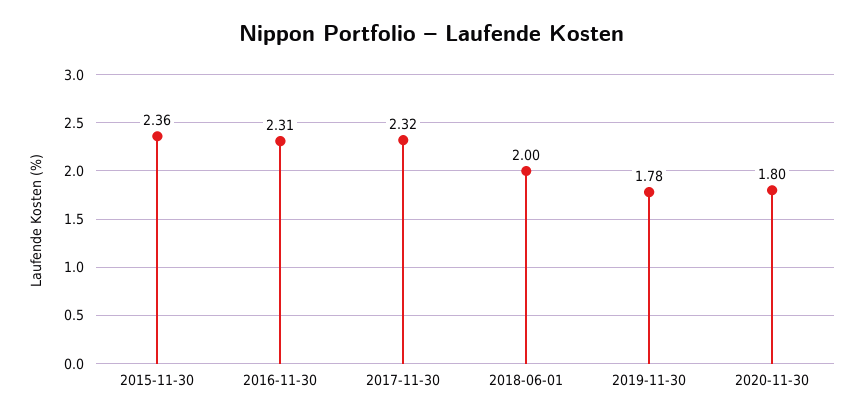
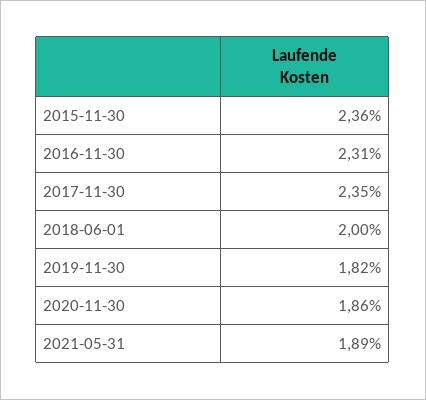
2017-11-30: 2.32 -> 2.35
2019-11-30: 1.78 -> 1.82
2020-11-30: 1.8 -> 1.86
2021-05-31: none -> 1.89

